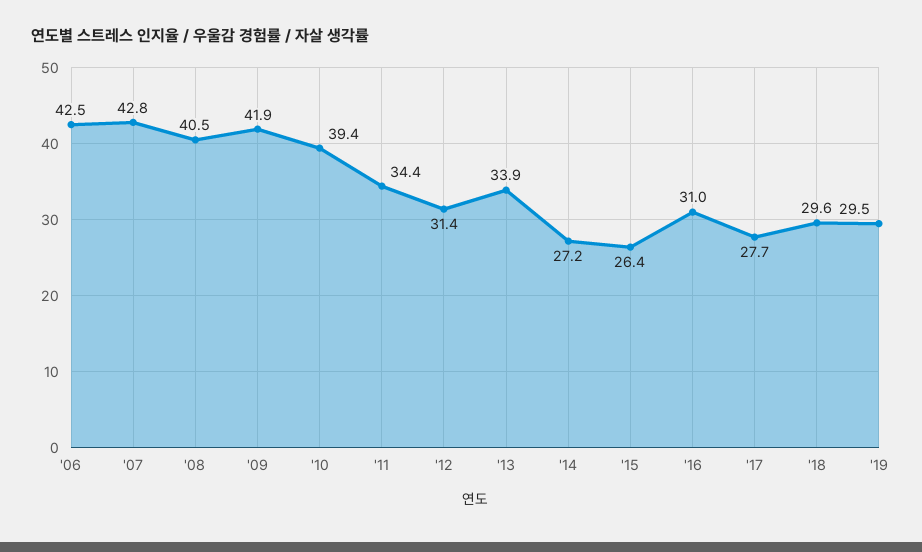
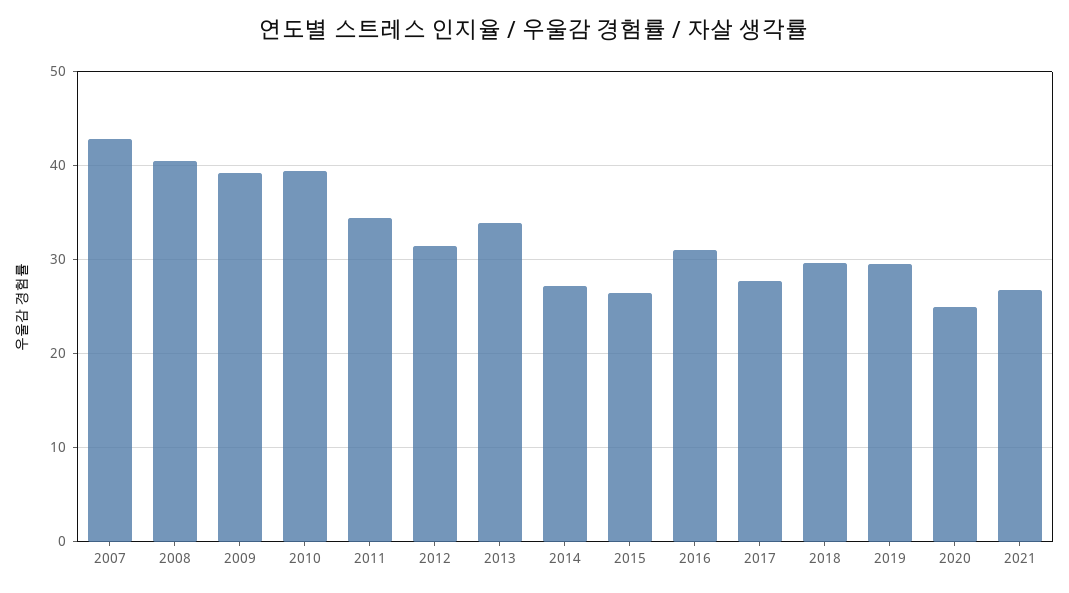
'06: 42.5 -> none
'09: 41.9 -> 39
2020: none -> 25
2021: none -> 27

